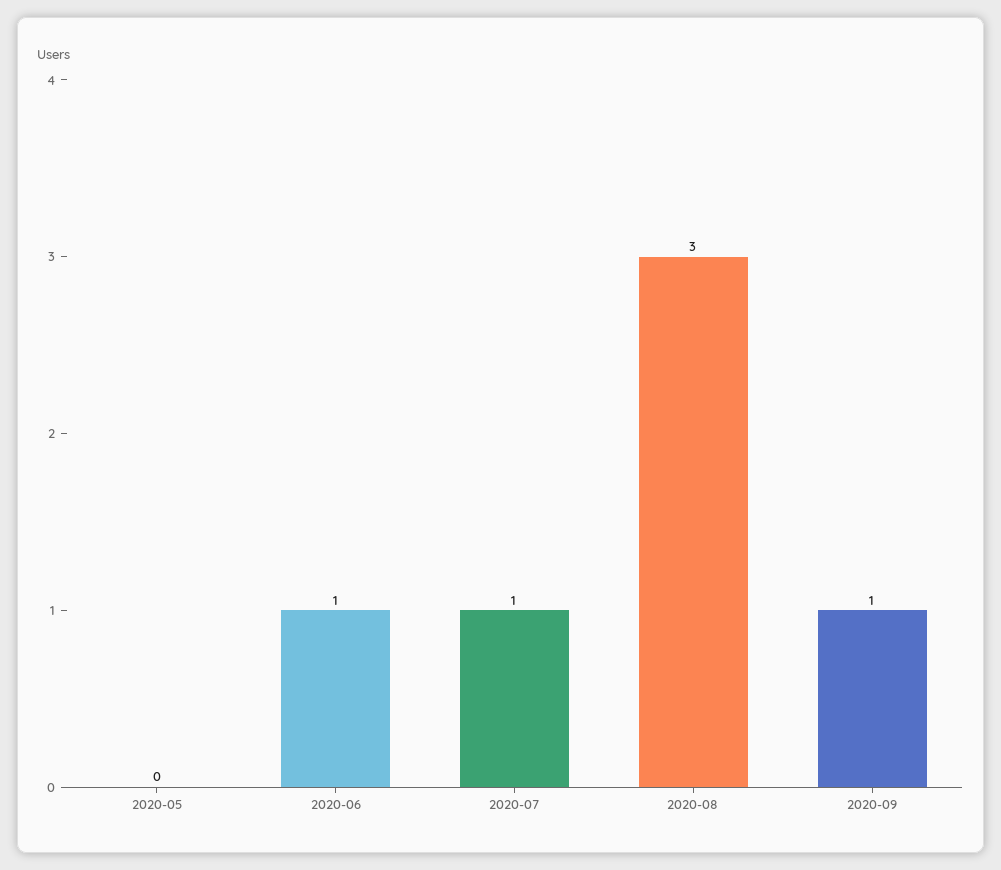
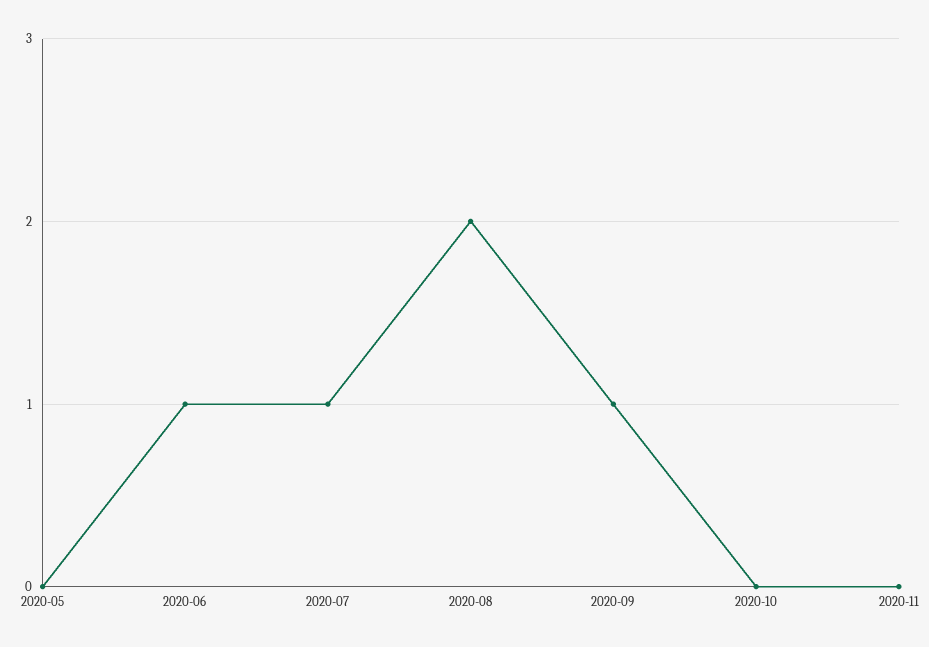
2020-08: 3 -> 2
2020-10: none -> 0
2020-11: none -> 0

